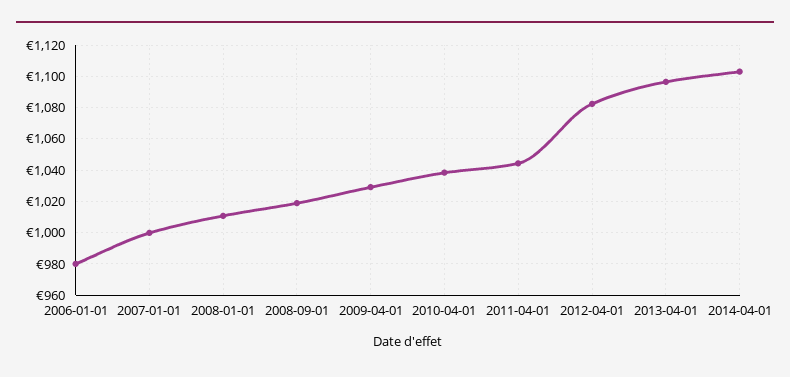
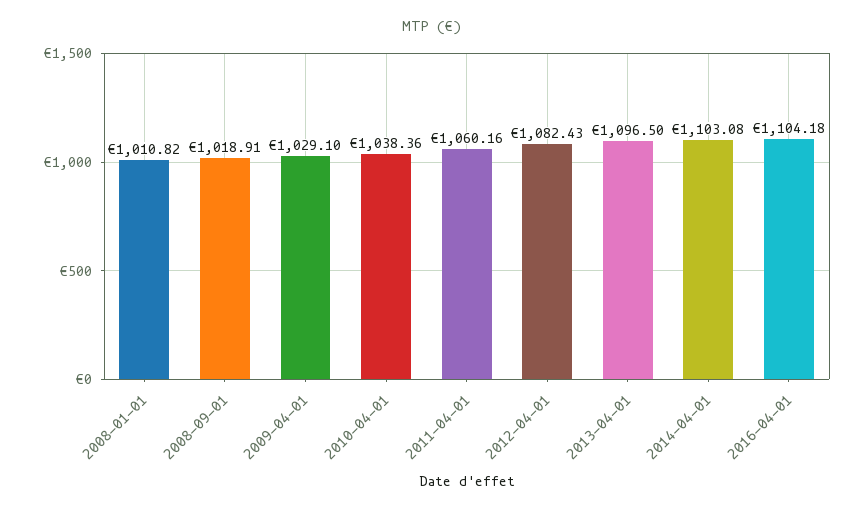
2006-01-01: 980 -> none
2007-01-01: 1000 -> none
2011-04-01: 1045 -> 1060.16
2016-04-01: none -> 1104.18

